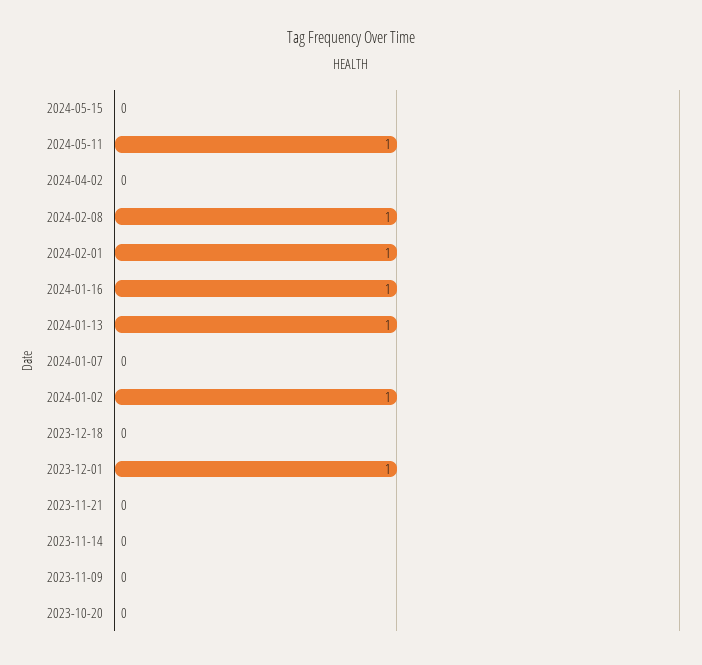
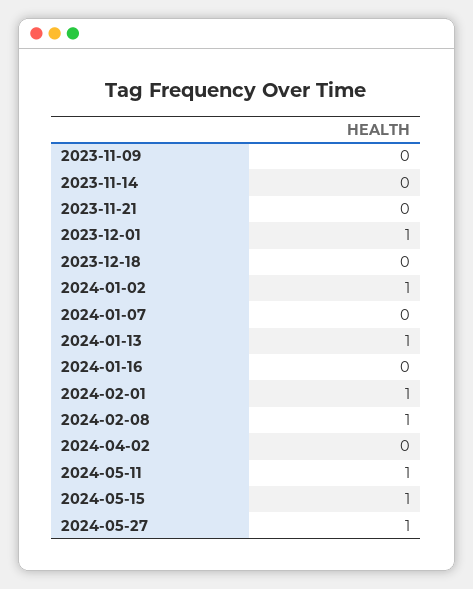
2024-05-15: 0 -> 1
2024-01-16: 1 -> 0
2023-10-20: 0 -> none
2024-05-27: none -> 1

